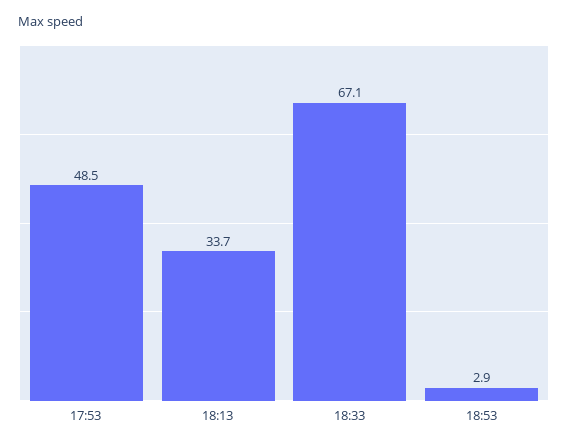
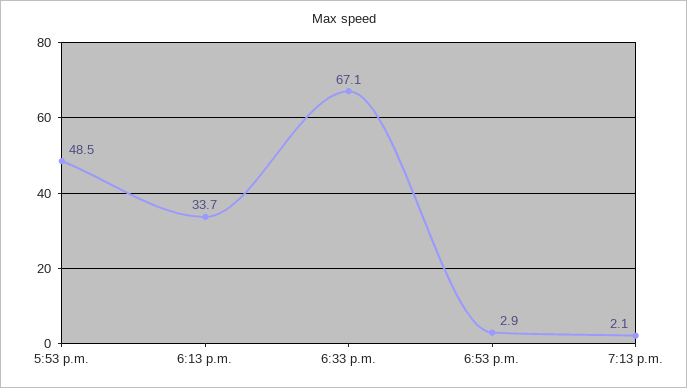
7:13 p.m.: none -> 2.1

